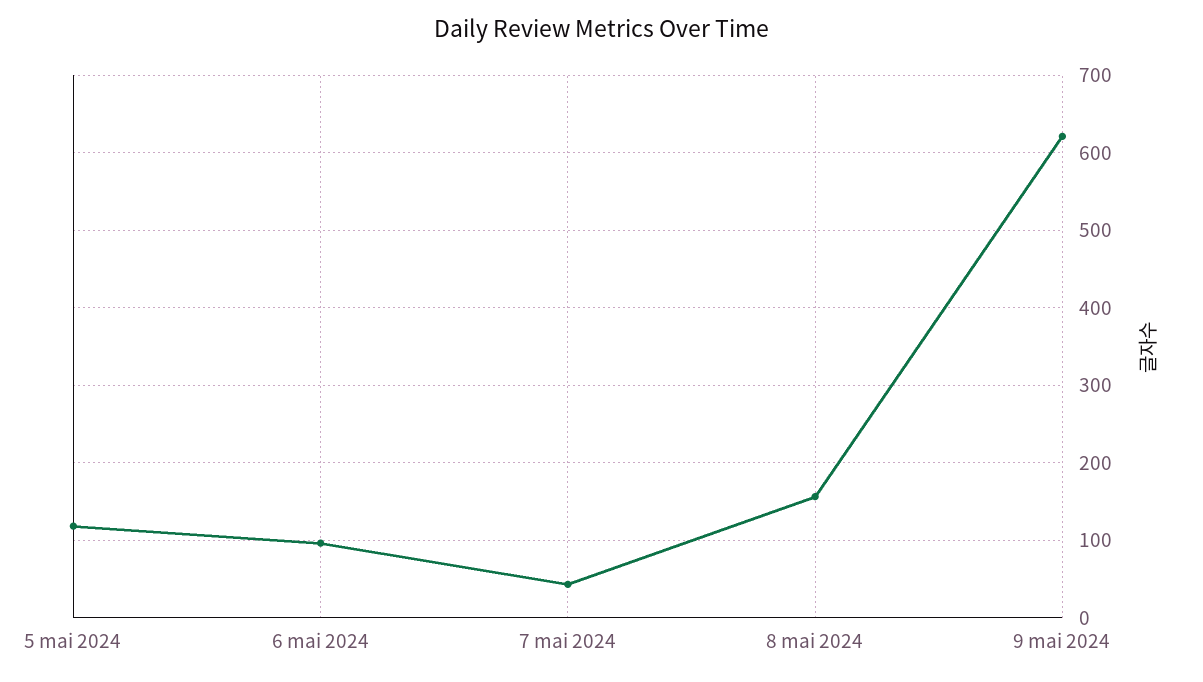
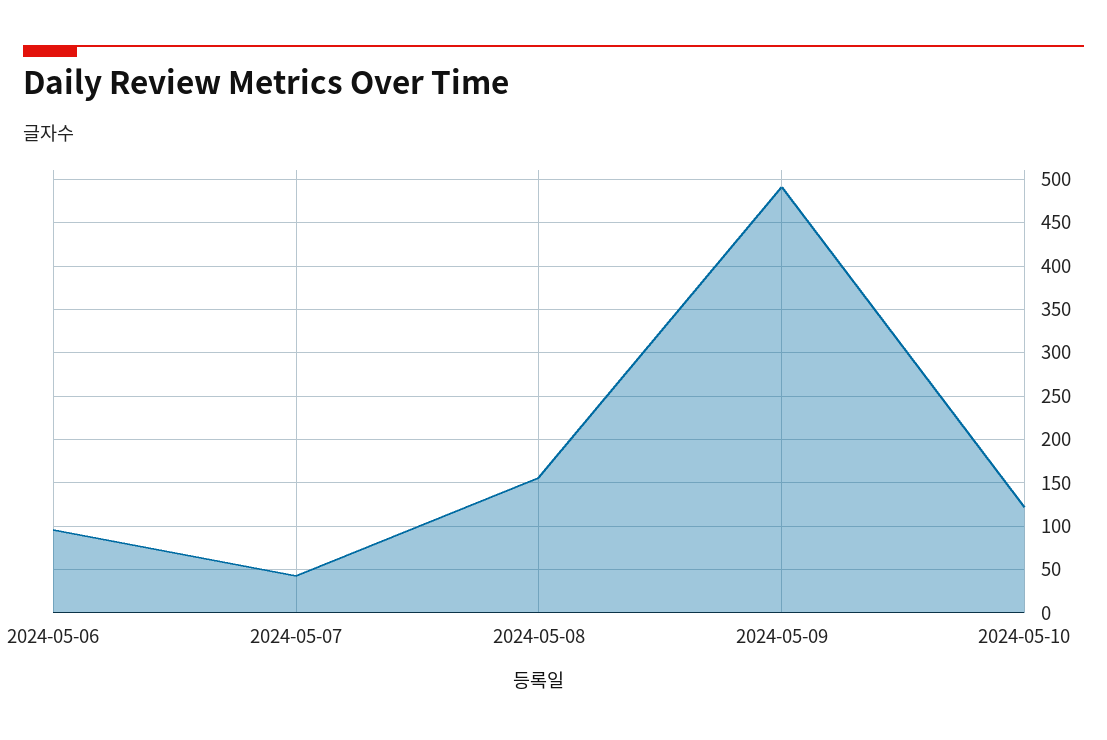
5 mai 2024: 120 -> none
9 mai 2024: 620 -> 490
2024-05-10: none -> 120

